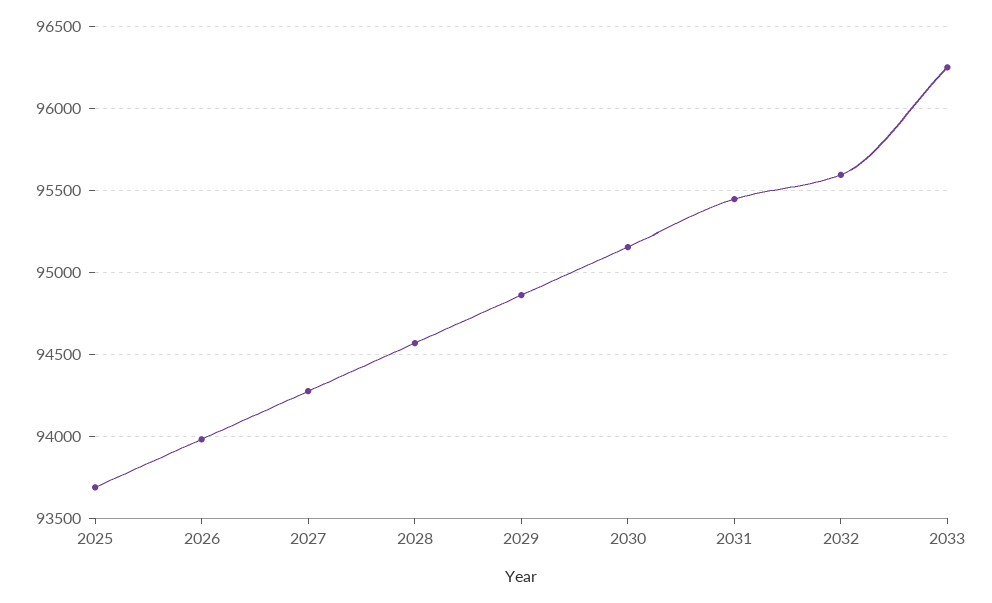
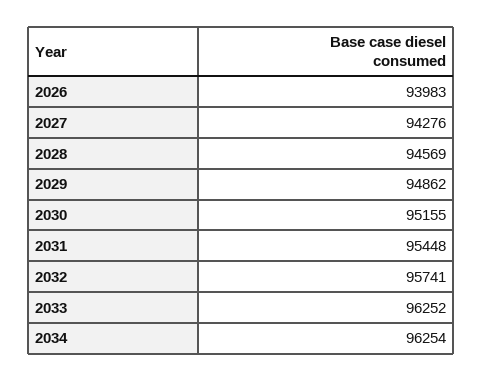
2025: 93700 -> none
2032: 95600 -> 95741
2034: none -> 96254

